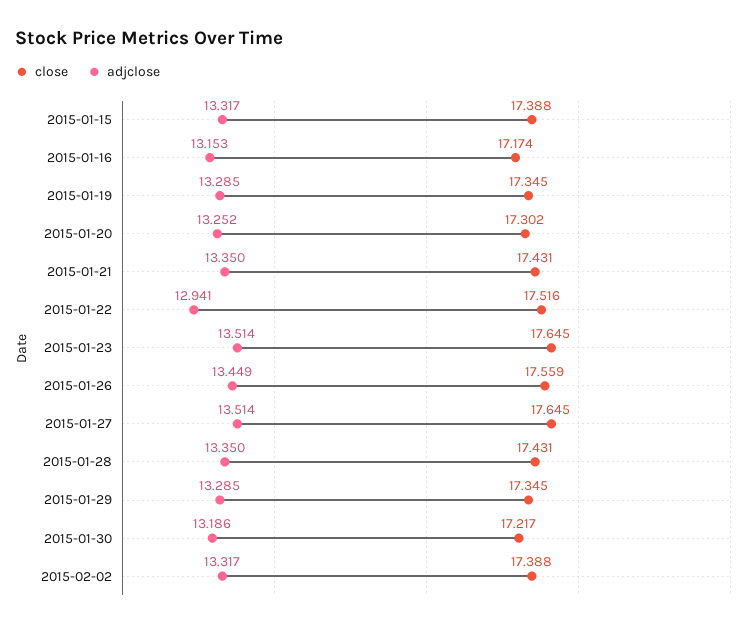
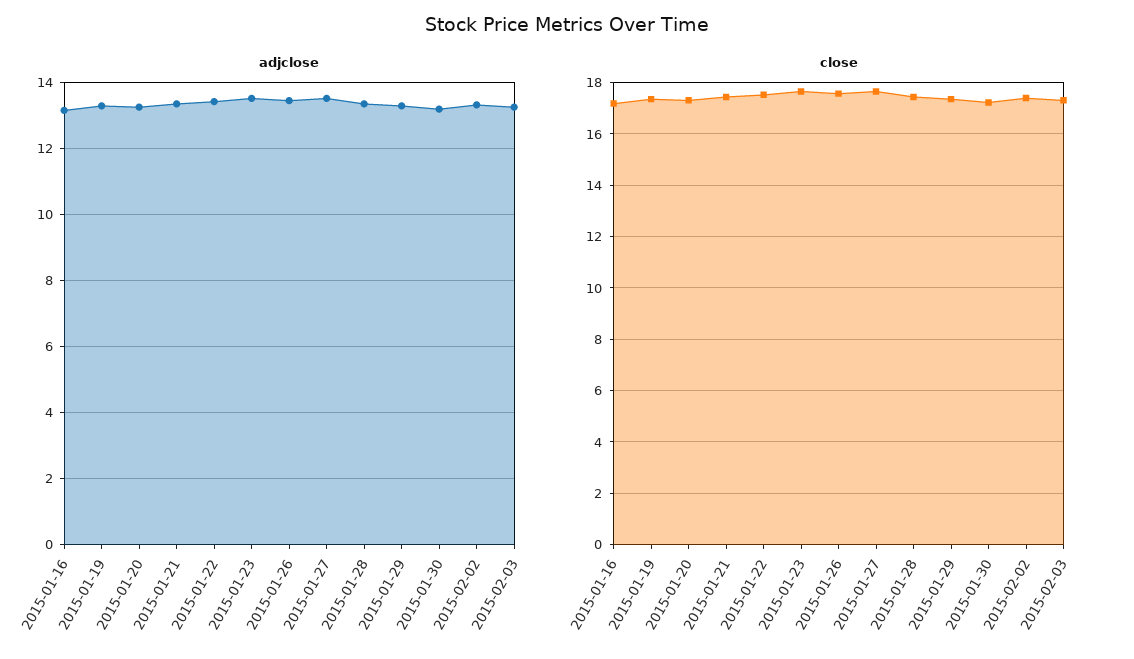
close, 2015-01-15: 17.388 -> none
adjclose, 2015-01-15: 13.317 -> none
adjclose, 2015-01-22: 12.941 -> 13.4
adjclose, 2015-02-03: none -> 13.2
close, 2015-02-03: none -> 17.25

